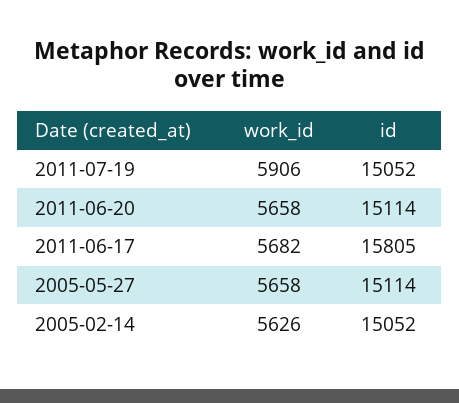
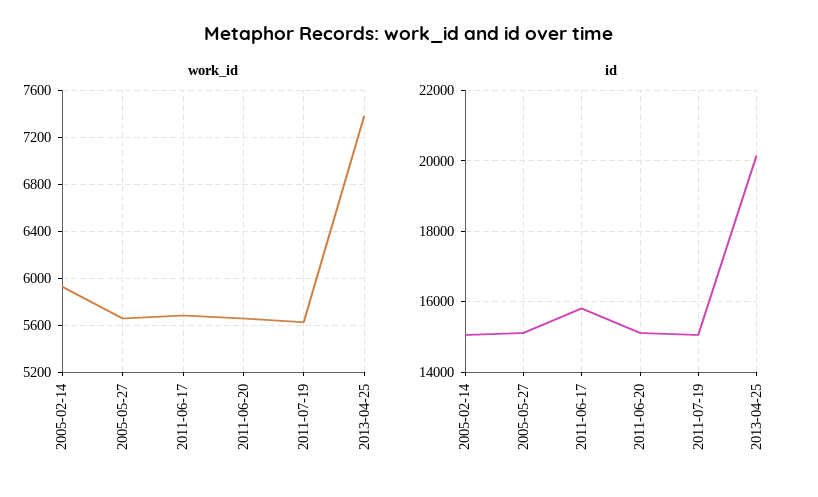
work_id, 2011-07-19: 5906 -> 5600
work_id, 2005-02-14: 5626 -> 5900
work_id, 2013-04-25: none -> 7400
id, 2013-04-25: none -> 20200

